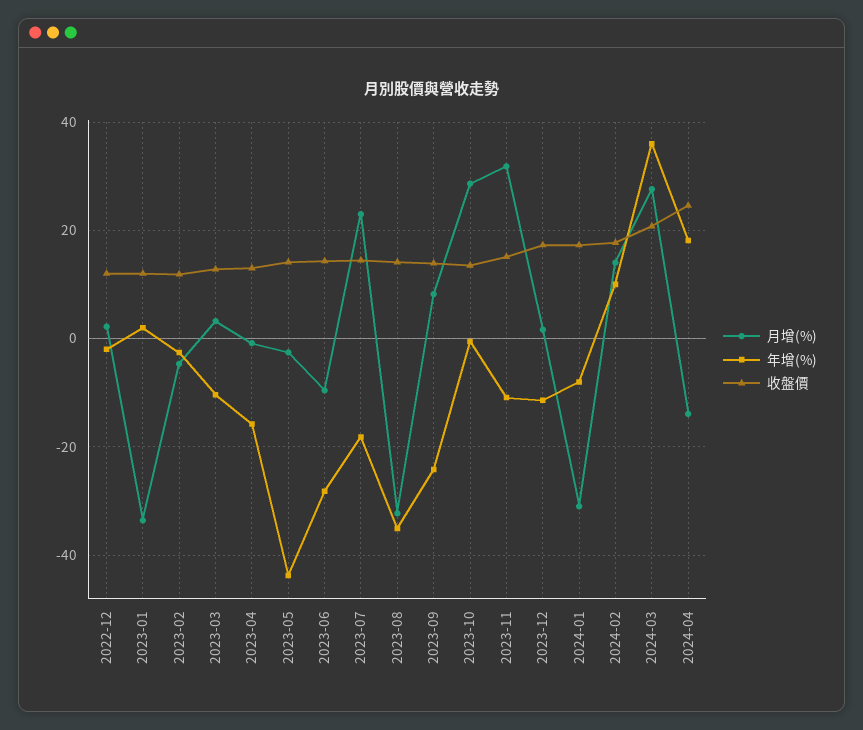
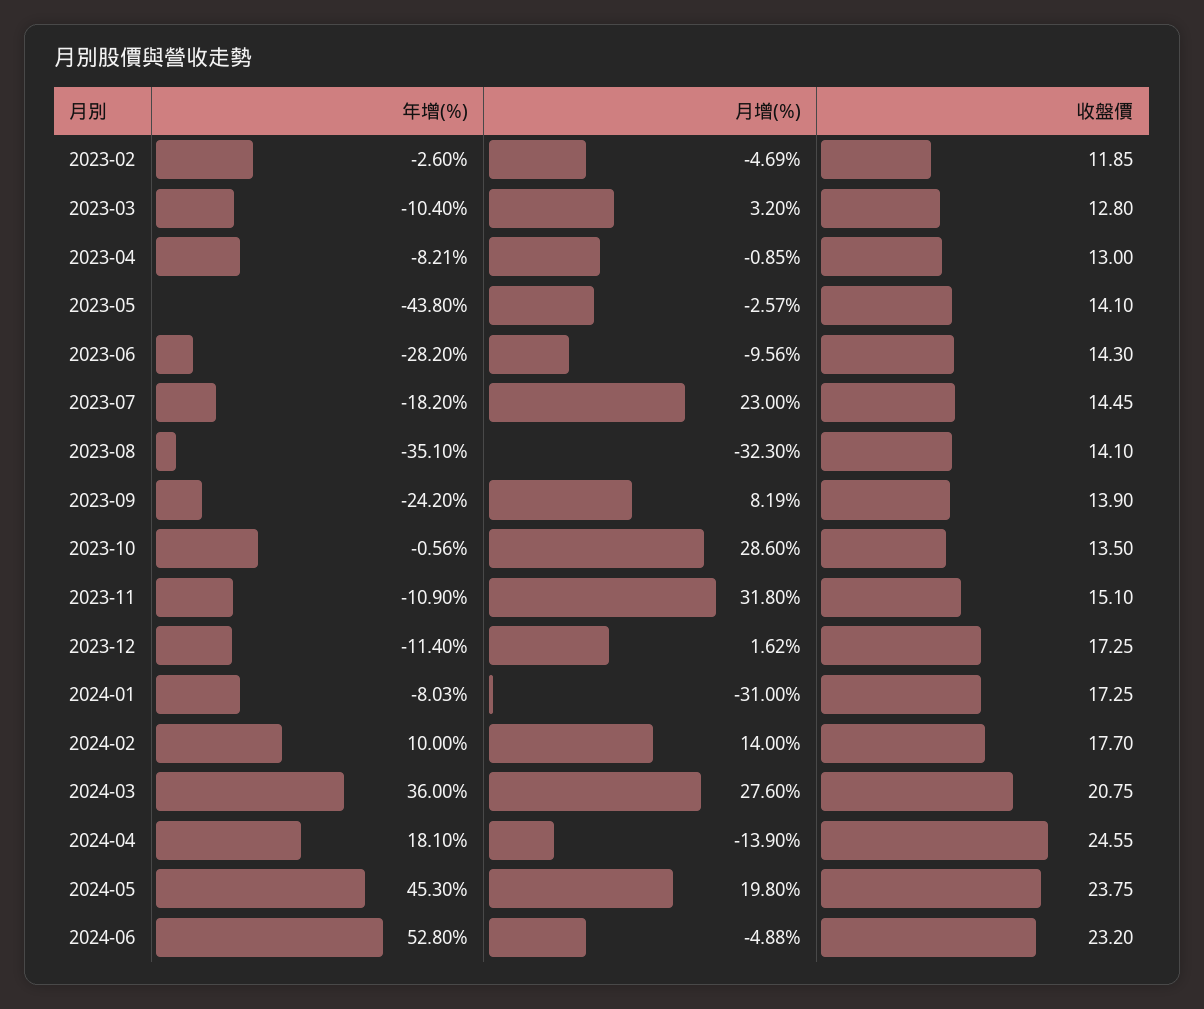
月增(%), 2022-12: 2 -> none
年增(%), 2022-12: -2 -> none
收盤價, 2022-12: 12 -> none
月增(%), 2023-01: -34 -> none
年增(%), 2023-01: 2 -> none
收盤價, 2023-01: 12 -> none
年增(%), 2023-04: -16 -> -8.21
年增(%), 2024-05: none -> 45.3
月增(%), 2024-05: none -> 19.8
收盤價, 2024-05: none -> 23.75
年增(%), 2024-06: none -> 52.8
月增(%), 2024-06: none -> -4.88
收盤價, 2024-06: none -> 23.2

